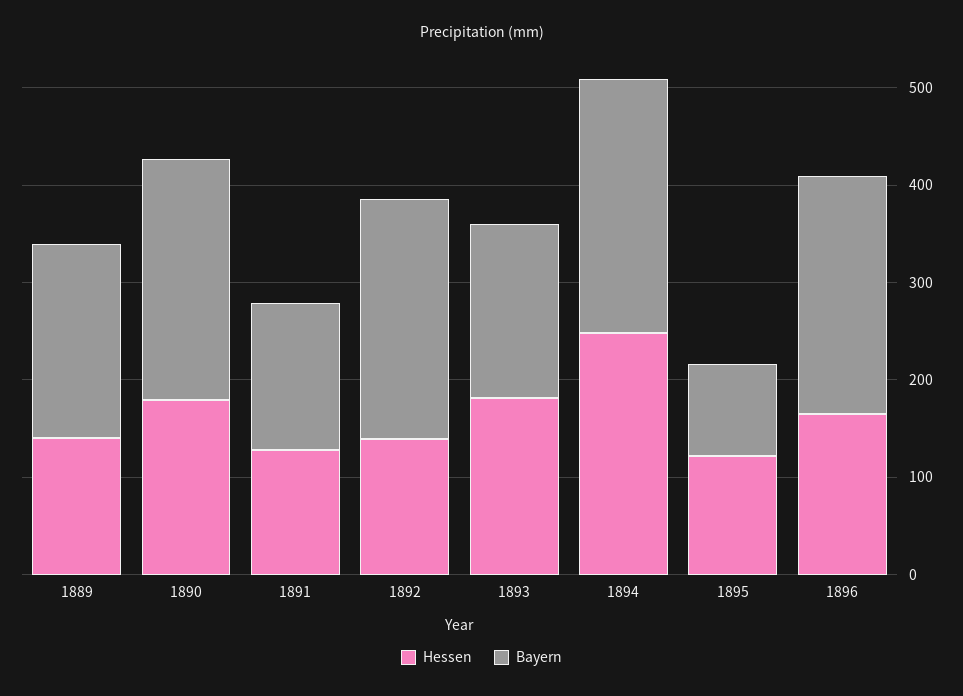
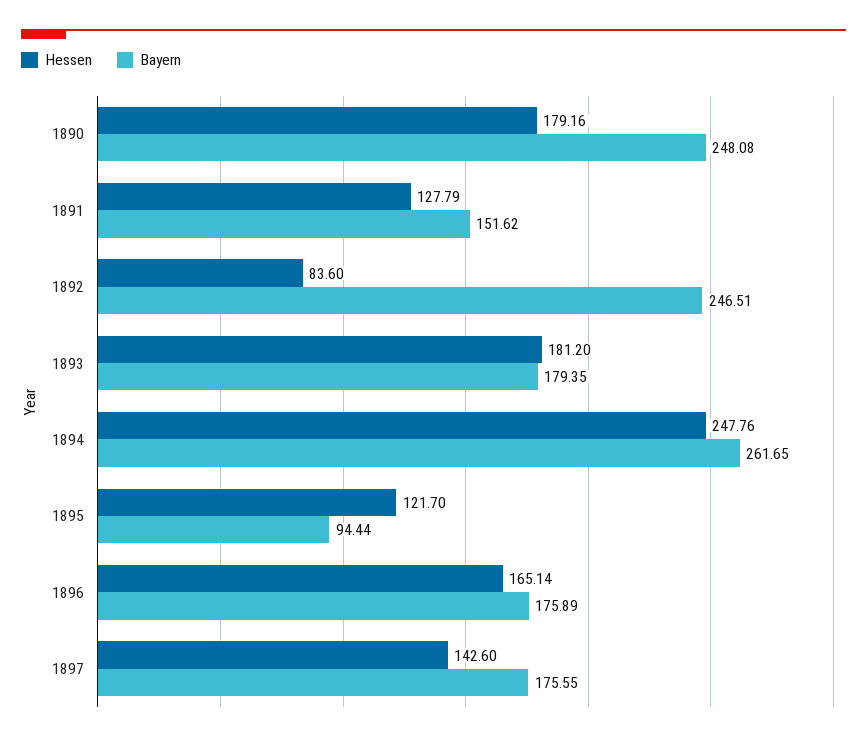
Hessen, 1889: 140 -> none
Bayern, 1889: 200 -> none
Hessen, 1892: 140 -> 83.6
Bayern, 1896: 240 -> 175.89
Hessen, 1897: none -> 142.6
Bayern, 1897: none -> 175.55

